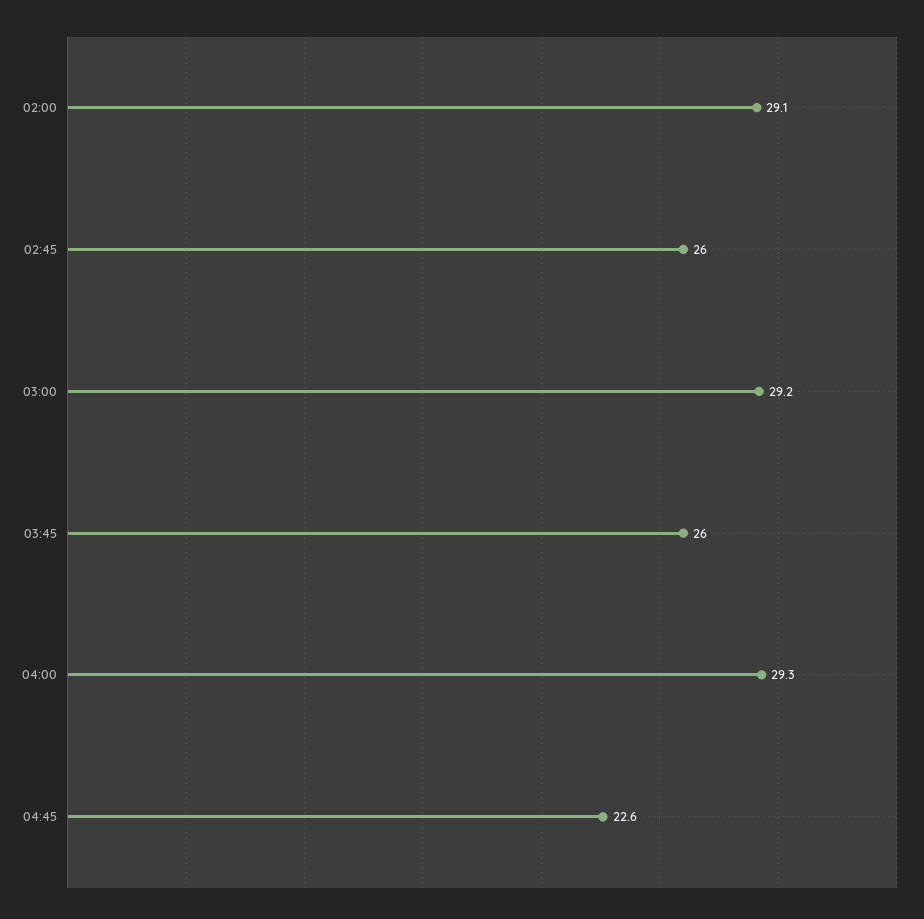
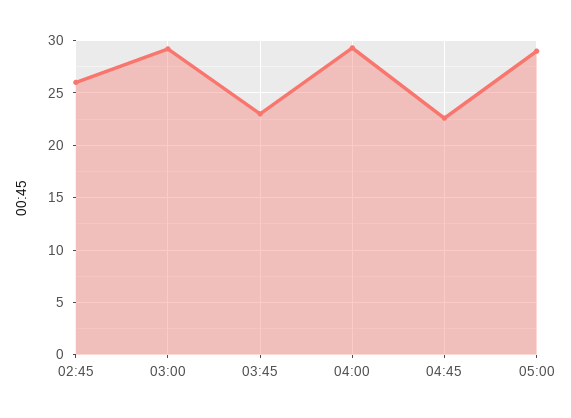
02:00: 29.1 -> none
03:45: 26 -> 23
05:00: none -> 29

